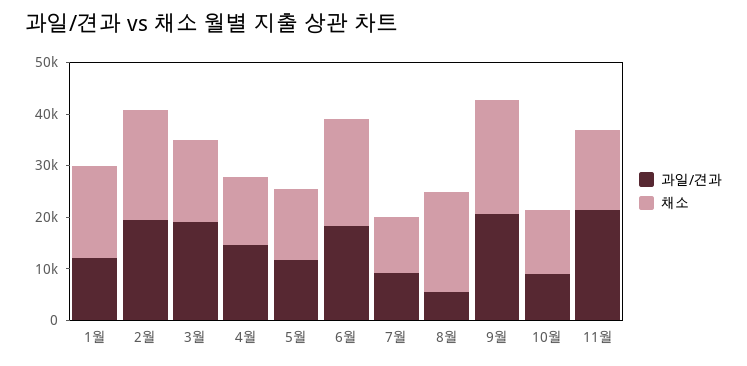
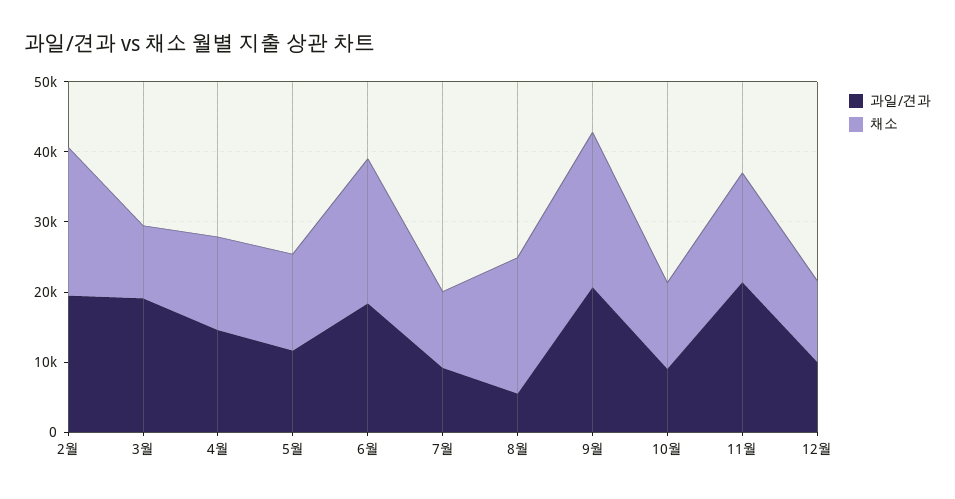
과일/견과, 1월: 12000 -> none
채소, 1월: 18000 -> none
채소, 3월: 16000 -> 10000
과일/견과, 12월: none -> 10000
채소, 12월: none -> 12000

